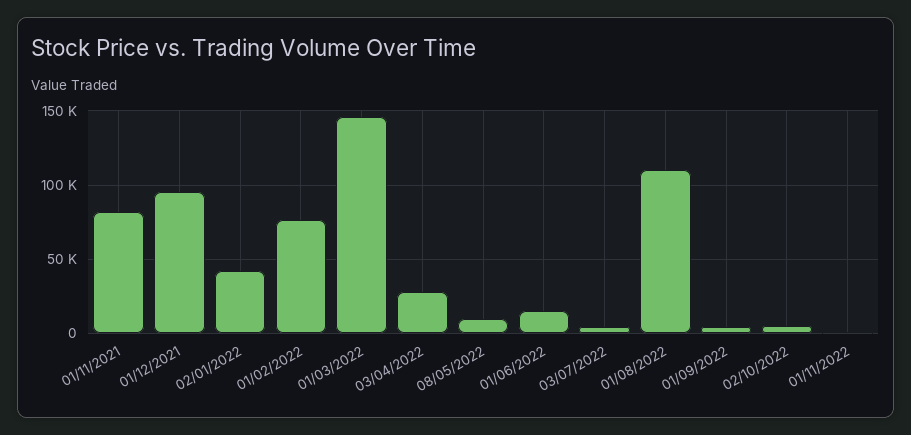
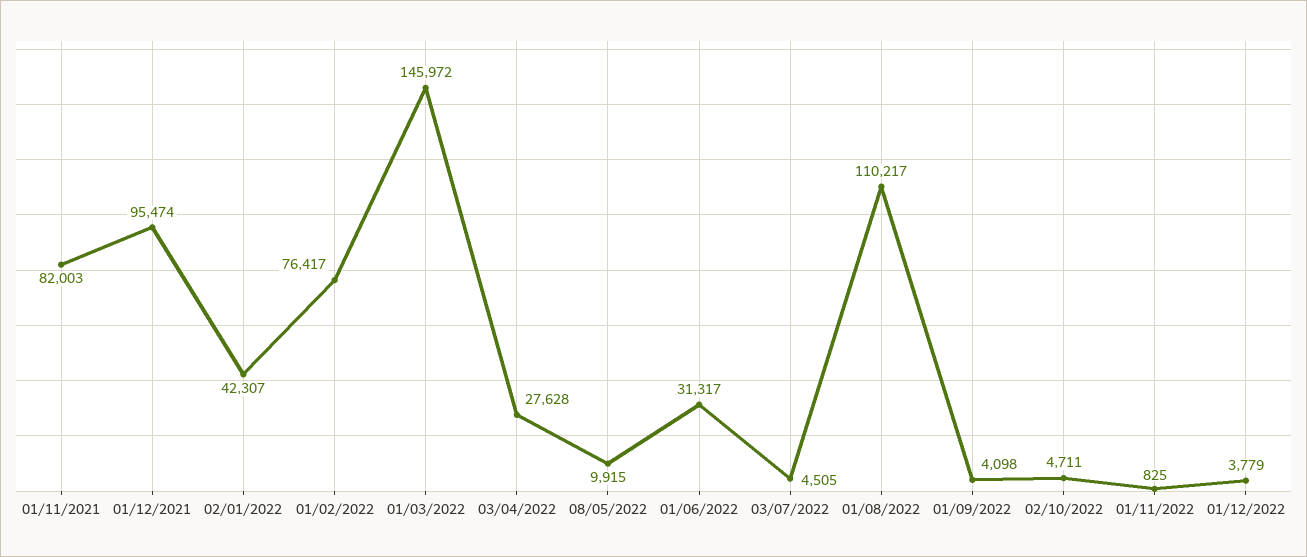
01/06/2022: 15000 -> 31317
01/12/2022: none -> 3779

